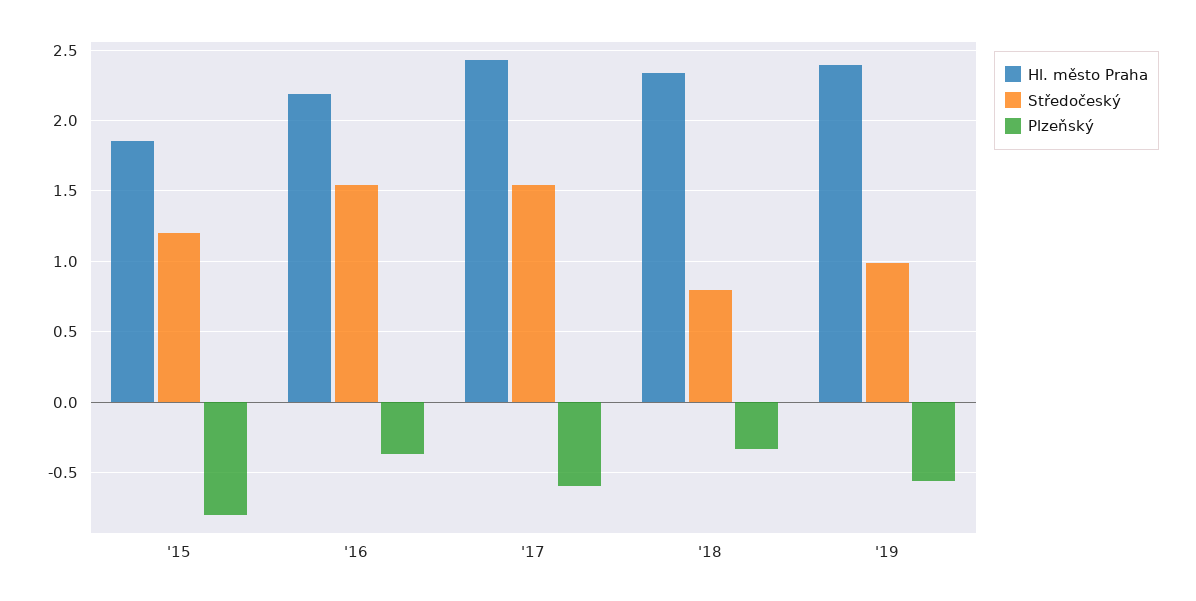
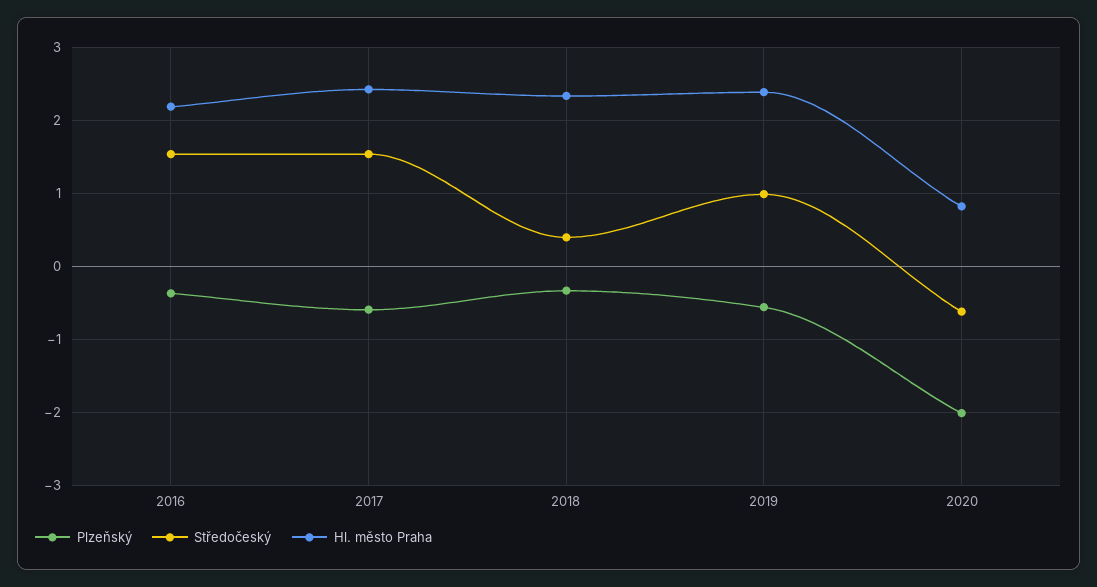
Hl. město Praha, '15: 1.85 -> none
Středočeský, '15: 1.2 -> none
Plzeňský, '15: -0.8 -> none
Středočeský, '18: 0.8 -> 0.4
Plzeňský, 2020: none -> -2
Středočeský, 2020: none -> -0.6
Hl. město Praha, 2020: none -> 0.8

